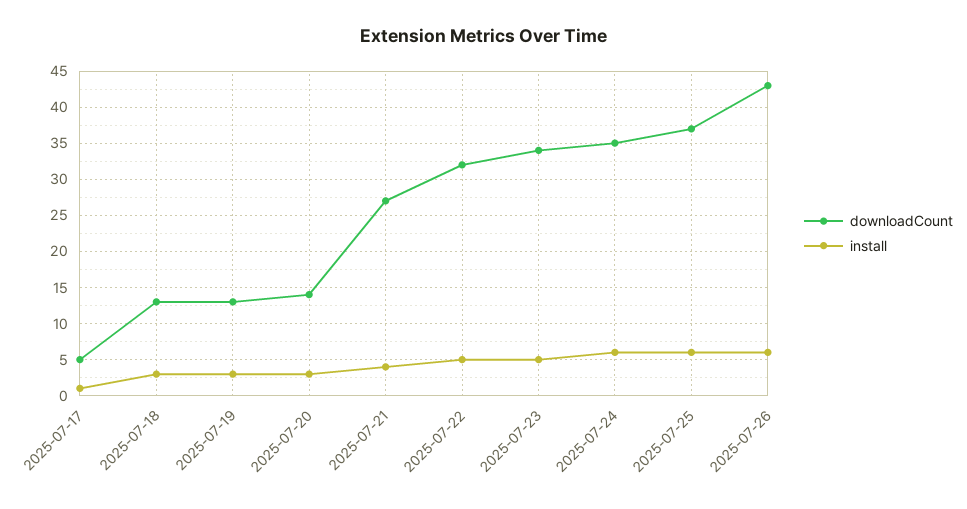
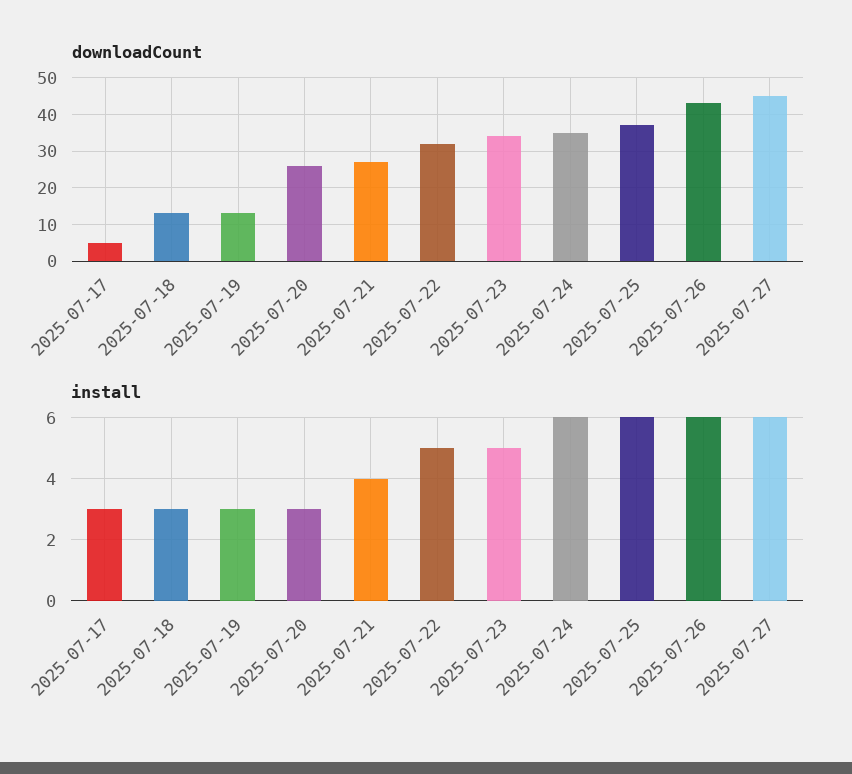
install, 2025-07-17: 1 -> 3
downloadCount, 2025-07-20: 14 -> 25
downloadCount, 2025-07-27: none -> 45
install, 2025-07-27: none -> 6

